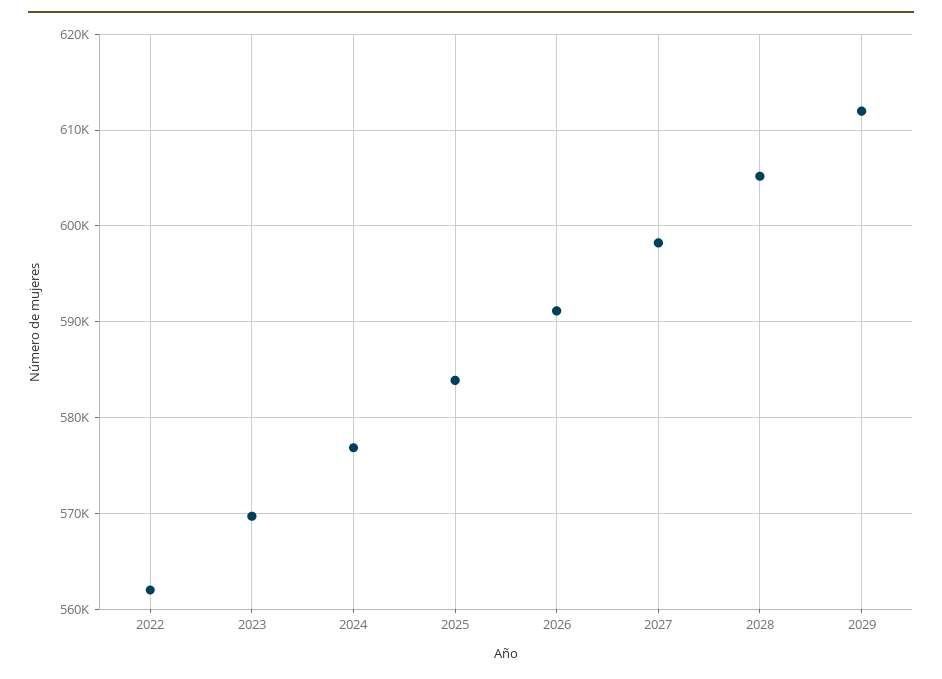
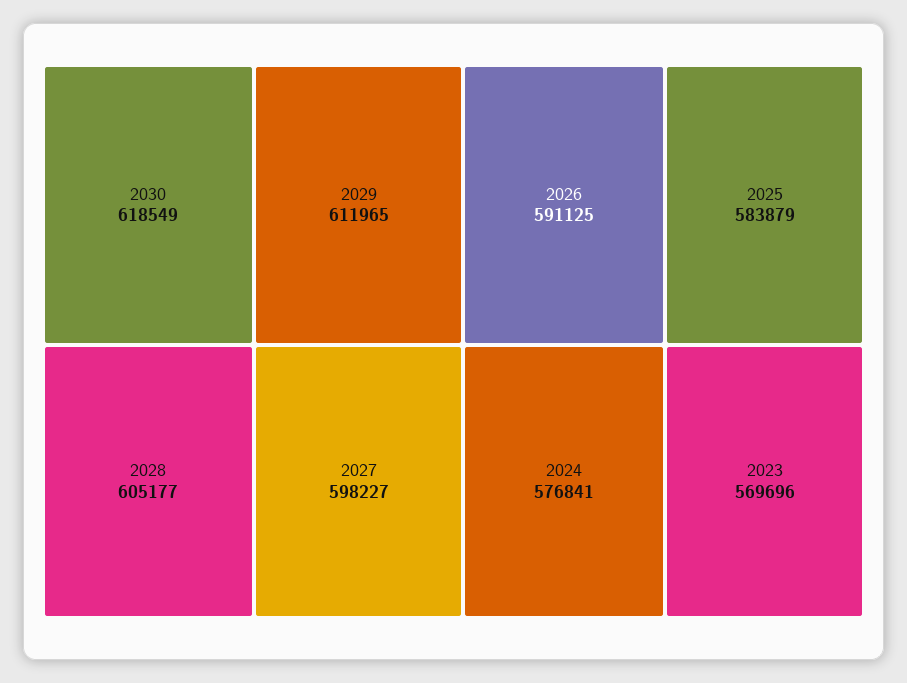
2022: 562000 -> none
2030: none -> 618549

